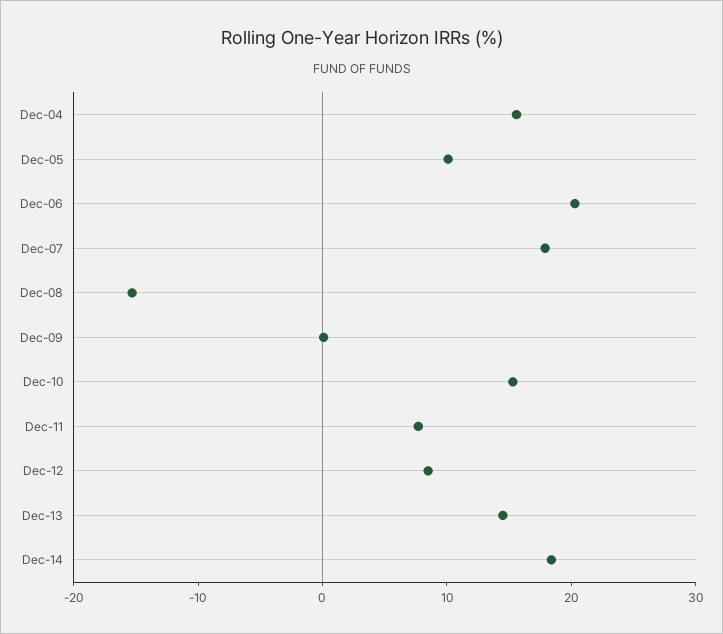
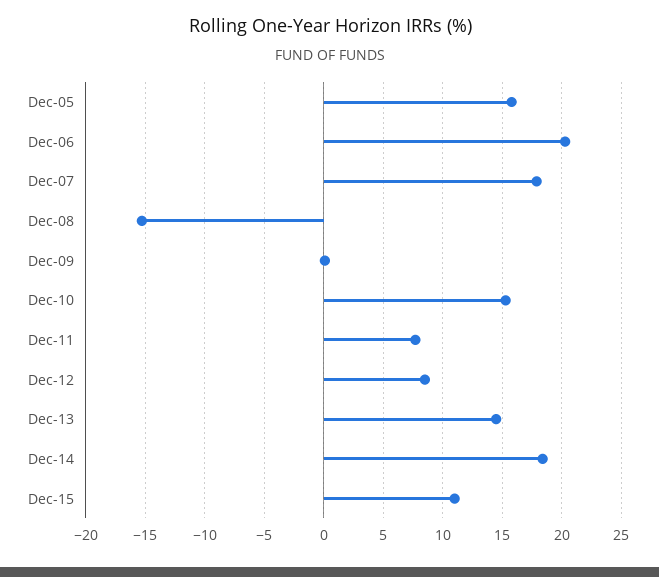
Dec-04: 16 -> none
Dec-05: 10 -> 16
Dec-15: none -> 11

